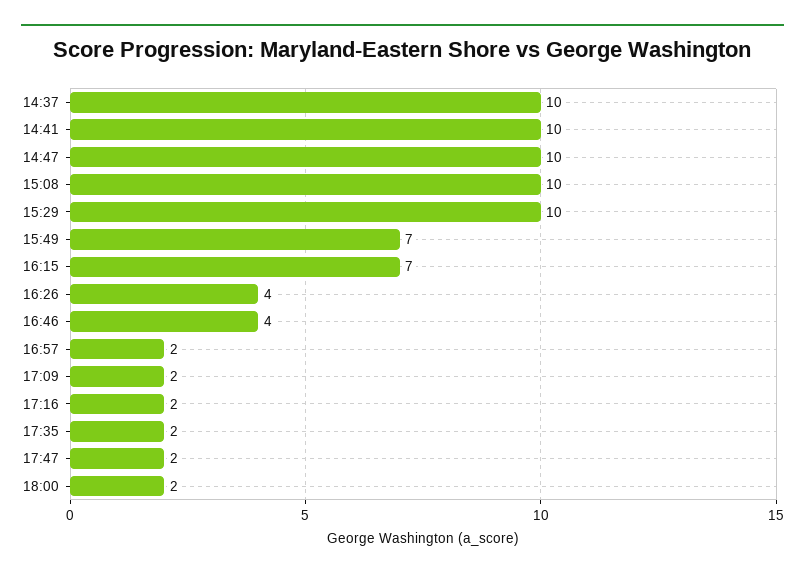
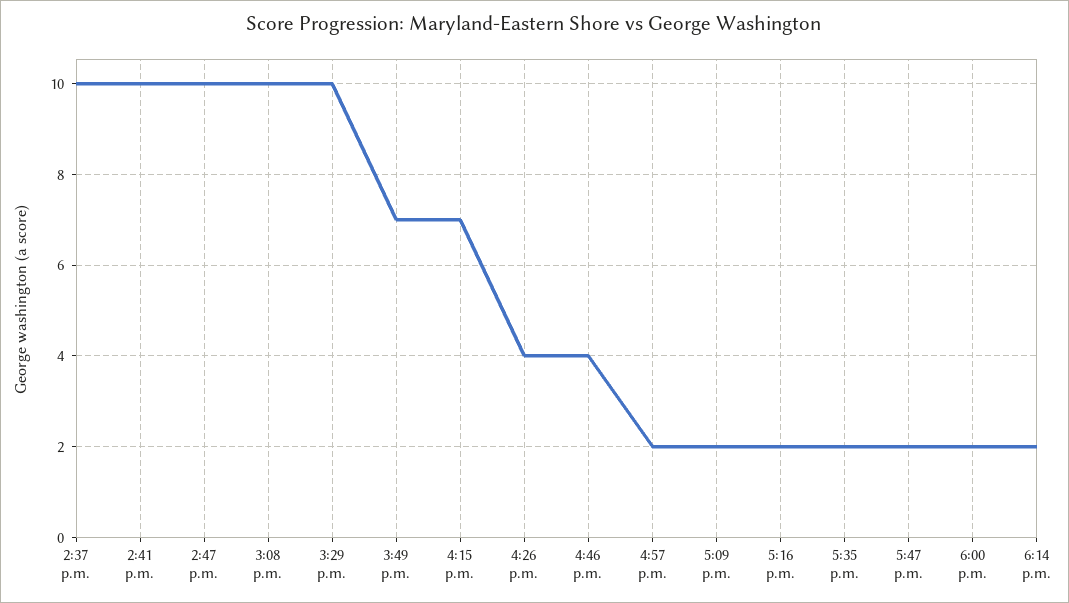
6:14 p.m.: none -> 2

